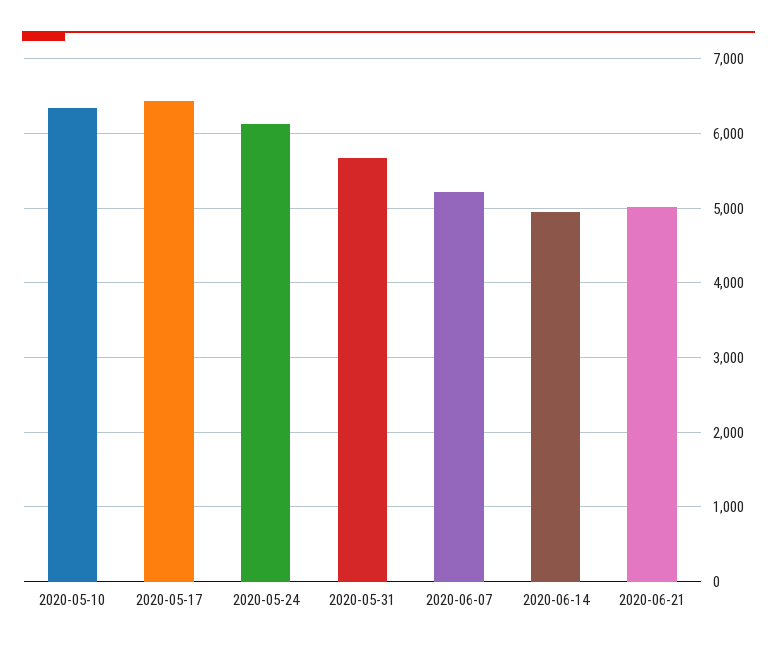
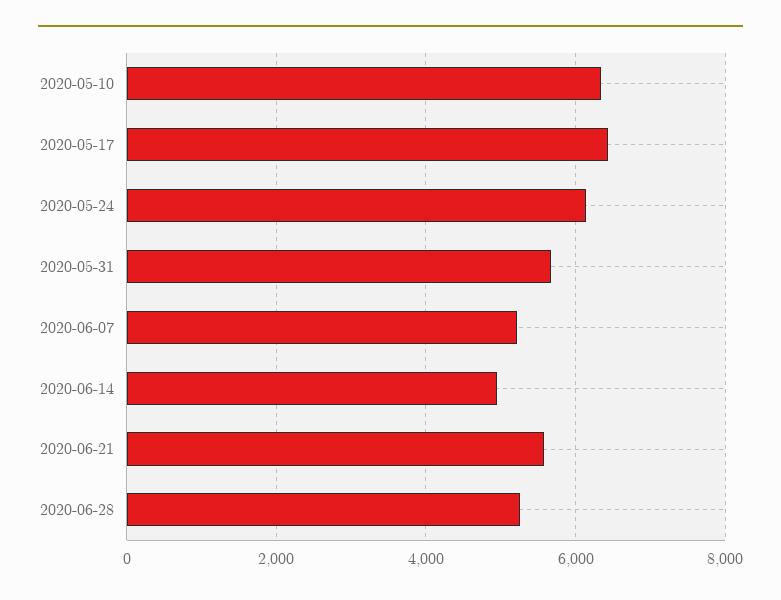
2020-06-21: 5000 -> 5600
2020-06-28: none -> 5200

